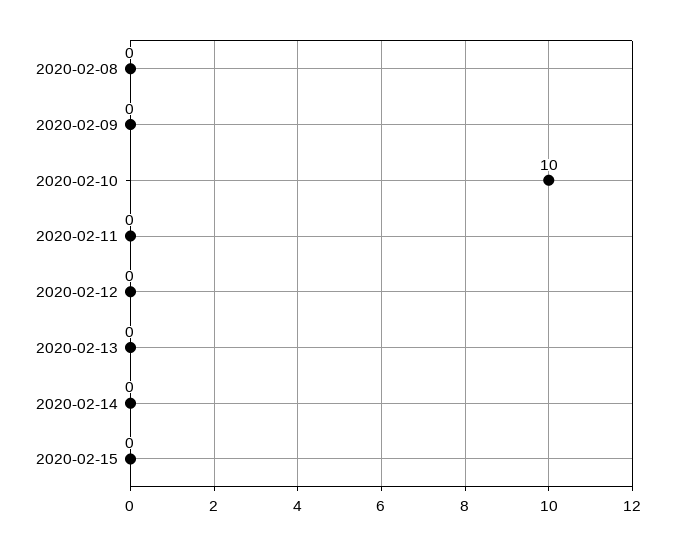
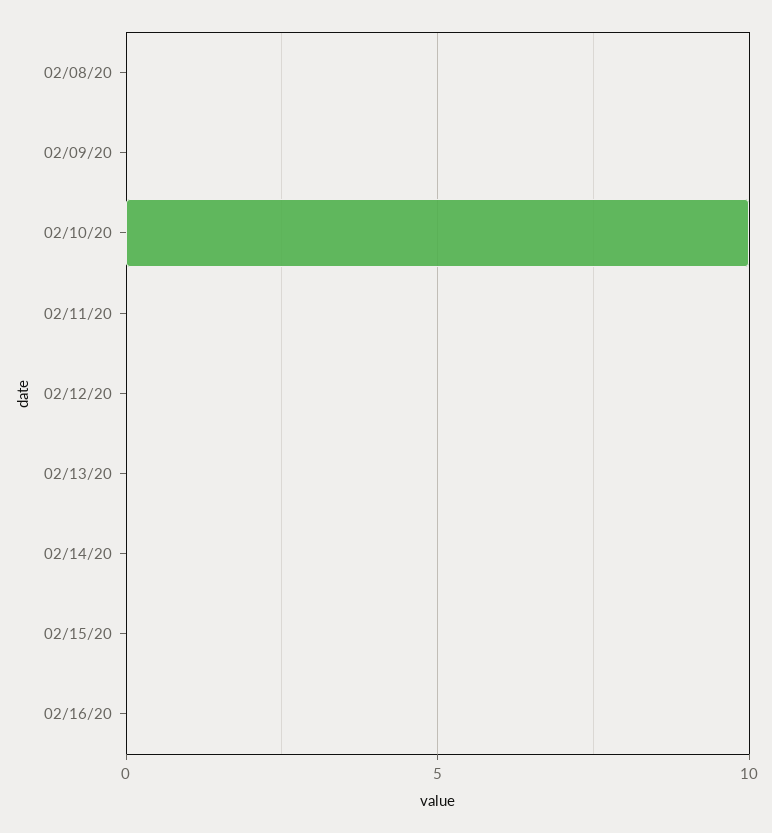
02/16/20: none -> 0

